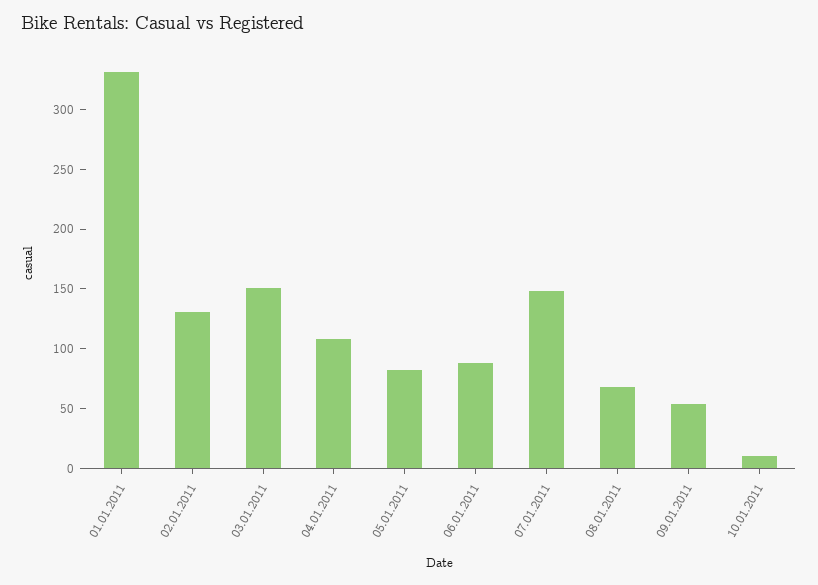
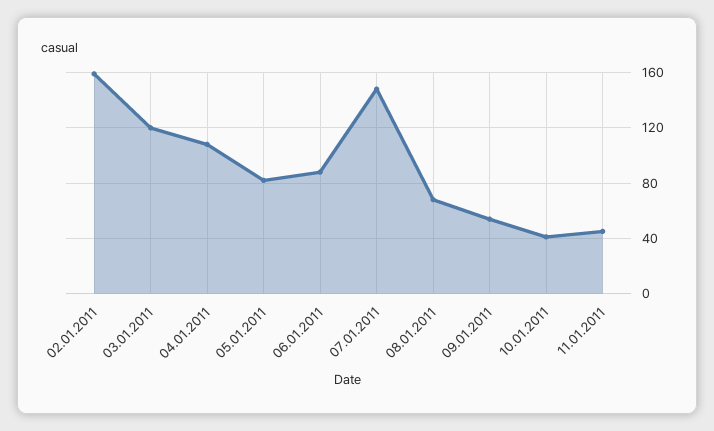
01.01.2011: 330 -> none
02.01.2011: 130 -> 160
03.01.2011: 150 -> 120
10.01.2011: 10 -> 40
11.01.2011: none -> 45

